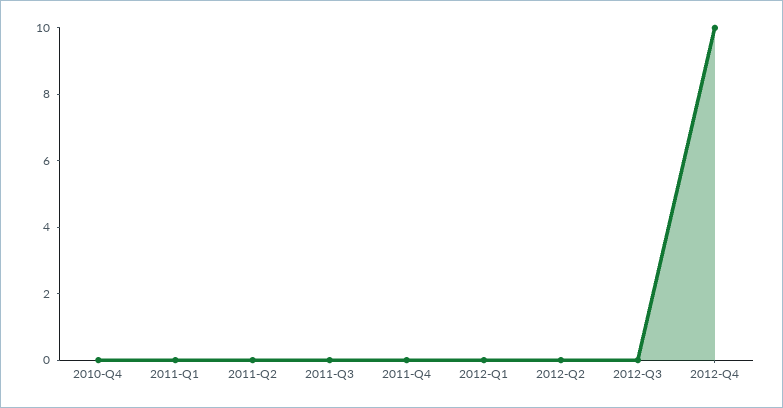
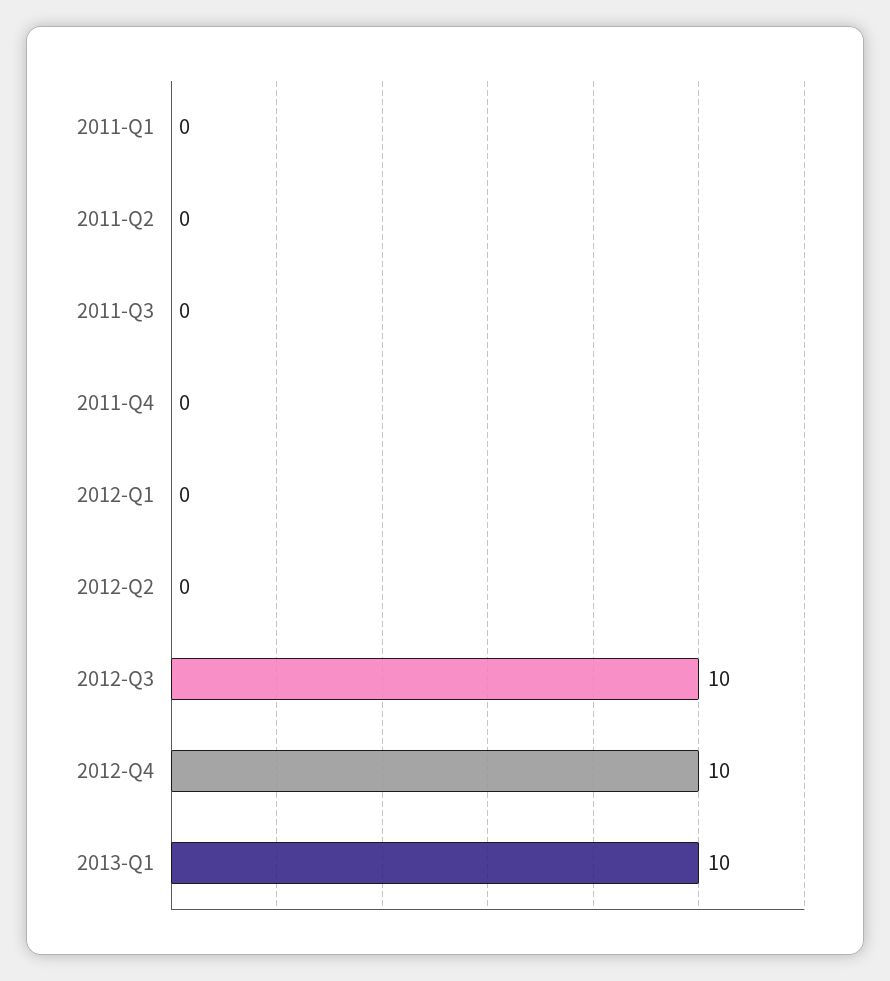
2010-Q4: 0 -> none
2012-Q3: 0 -> 10
2013-Q1: none -> 10

